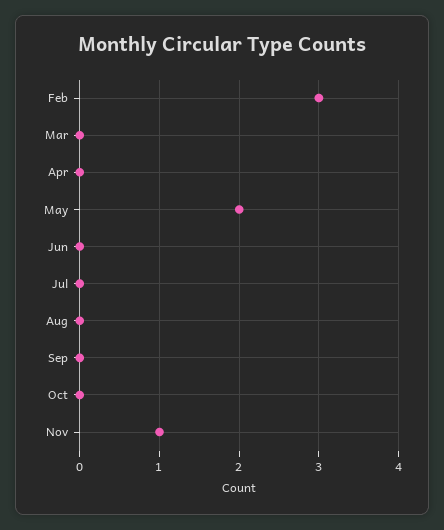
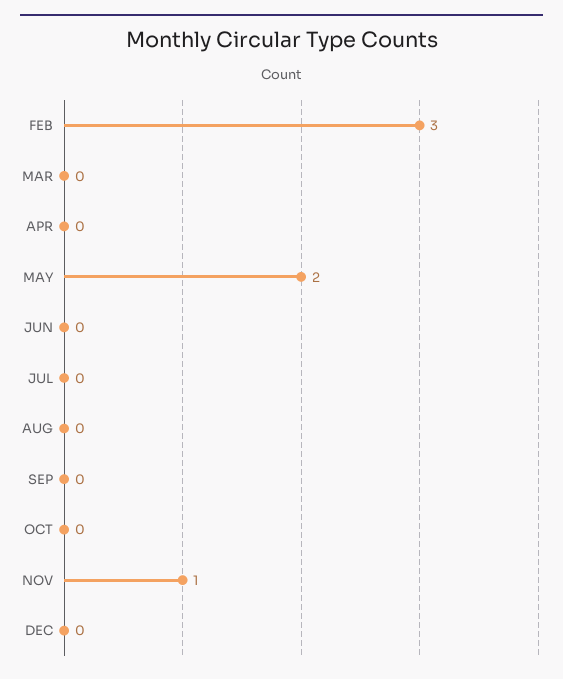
DEC: none -> 0

